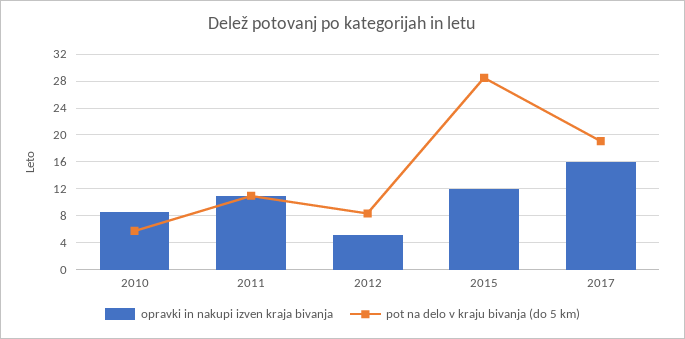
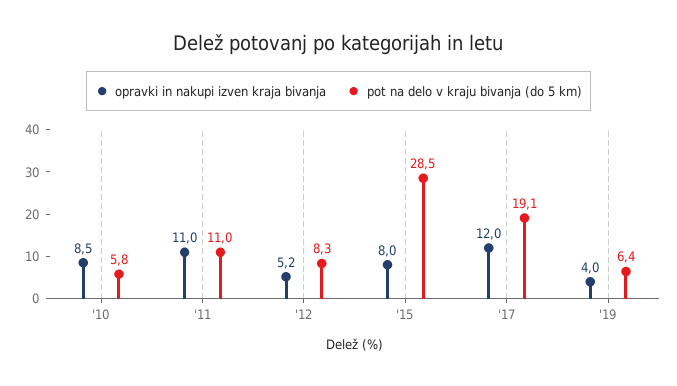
opravki in nakupi izven kraja bivanja, 2015: 12 -> 8
opravki in nakupi izven kraja bivanja, 2017: 16 -> 12
opravki in nakupi izven kraja bivanja, '19: none -> 4
pot na delo v kraju bivanja (do 5 km), '19: none -> 6.4

